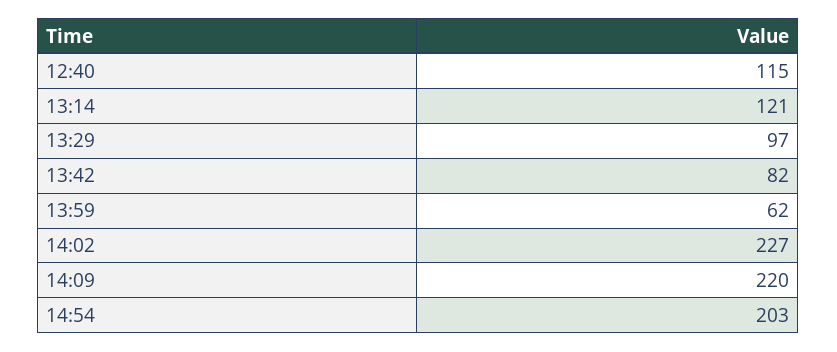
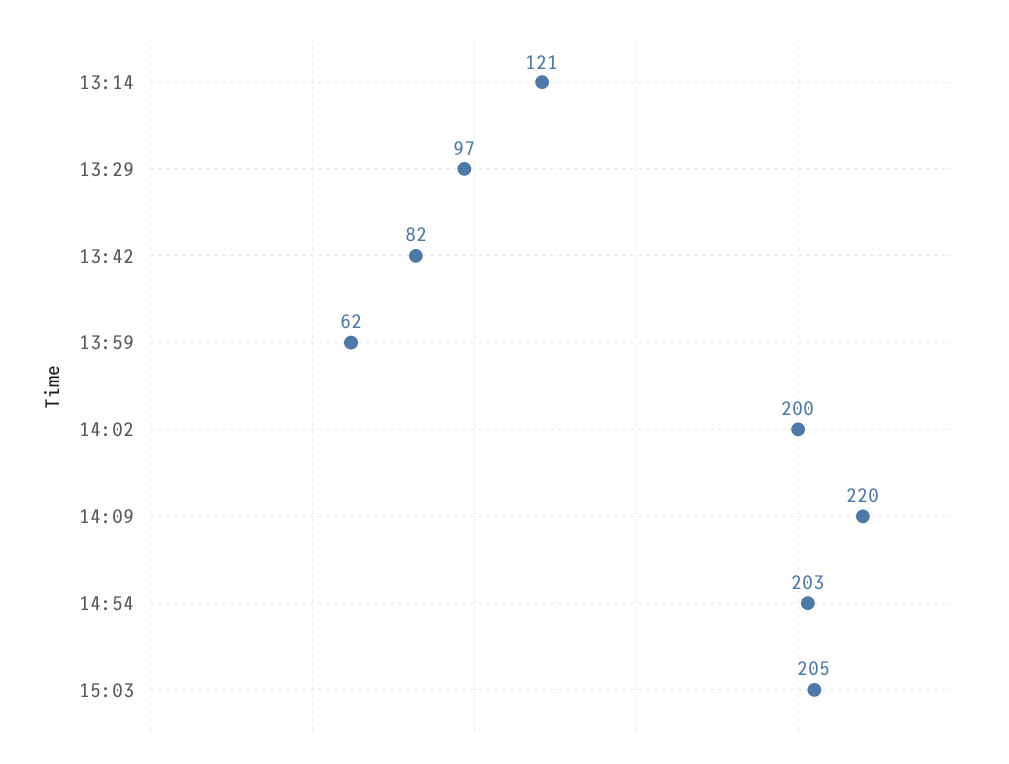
12:40: 115 -> none
14:02: 227 -> 200
15:03: none -> 205

